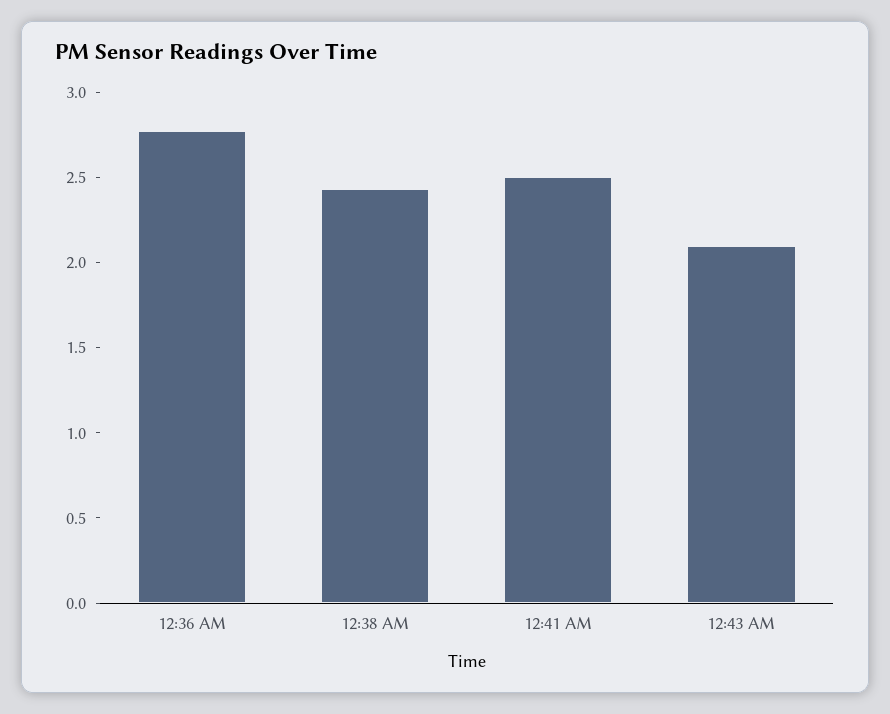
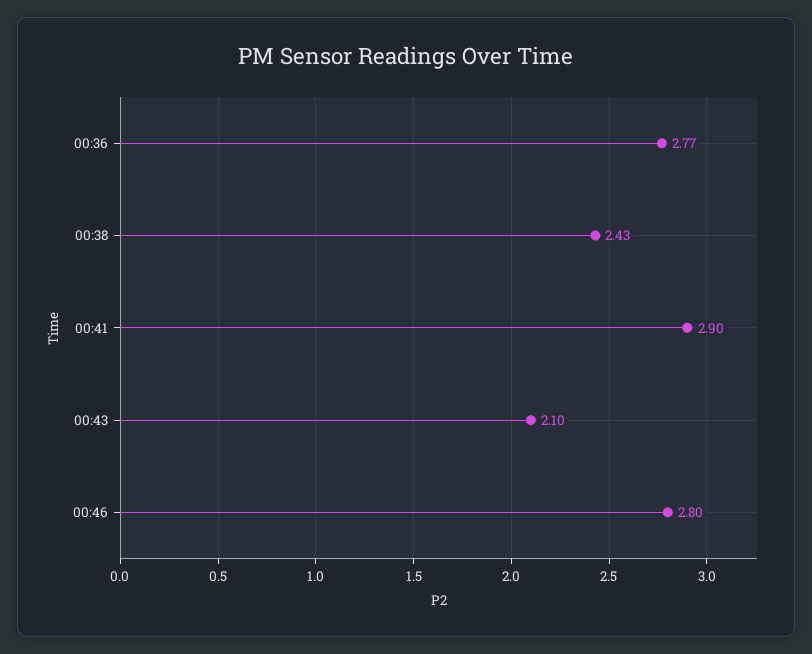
12:41 AM: 2.5 -> 2.9
00:46: none -> 2.8

